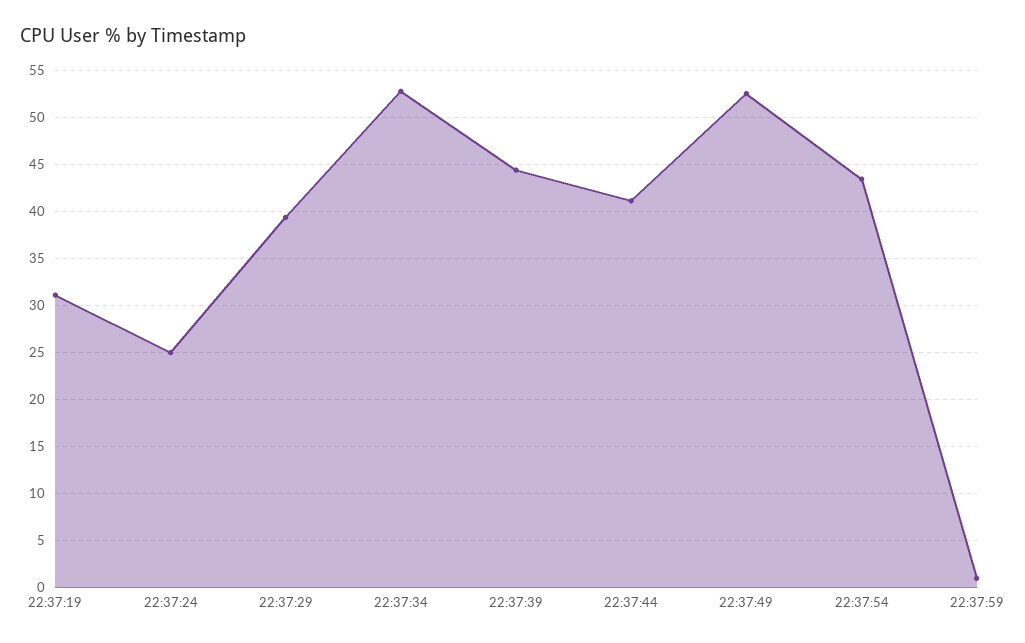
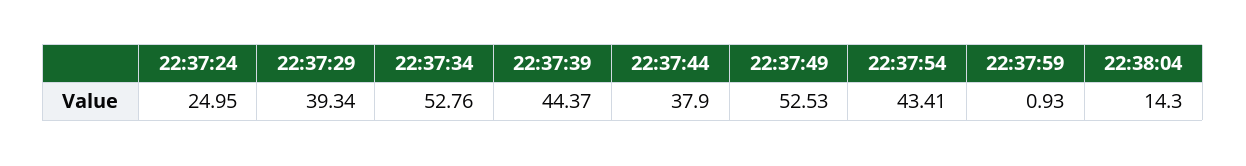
22:37:19: 31 -> none
22:37:44: 41 -> 37.9
22:38:04: none -> 14.3

